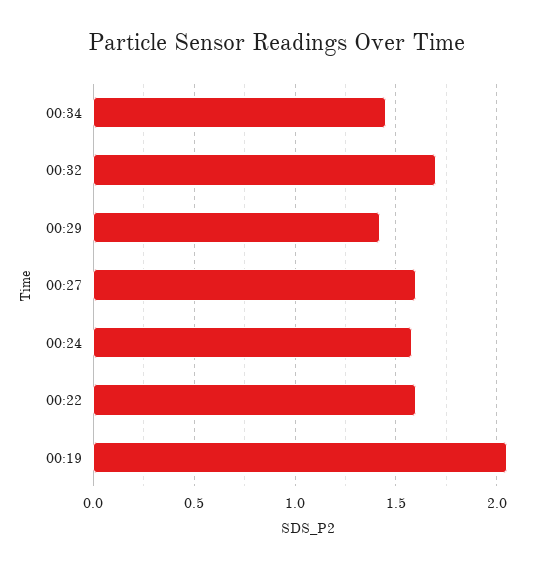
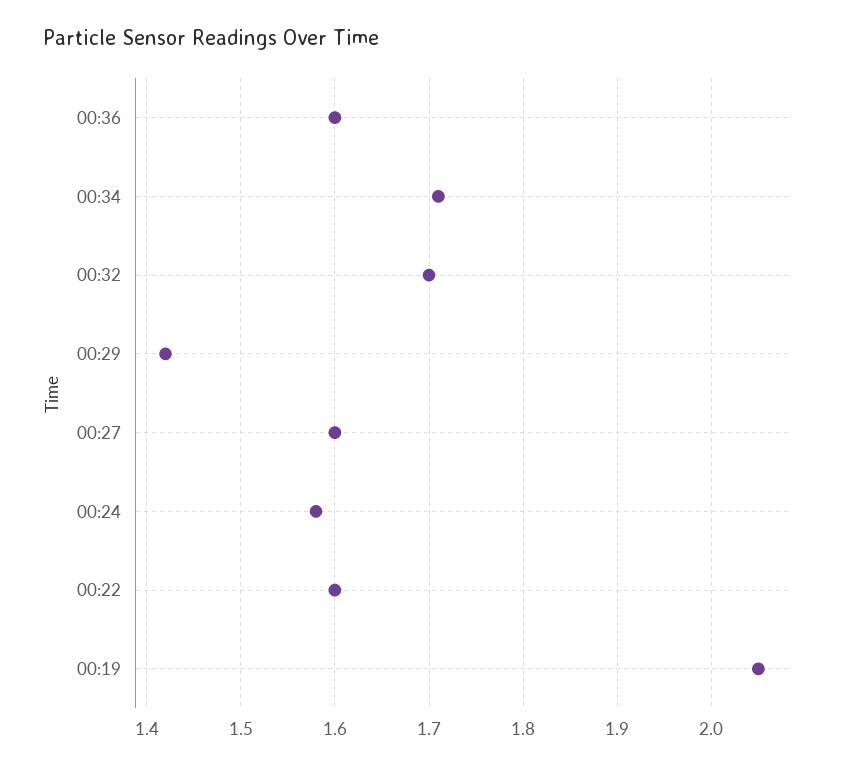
00:34: 1.45 -> 1.71
00:36: none -> 1.6

